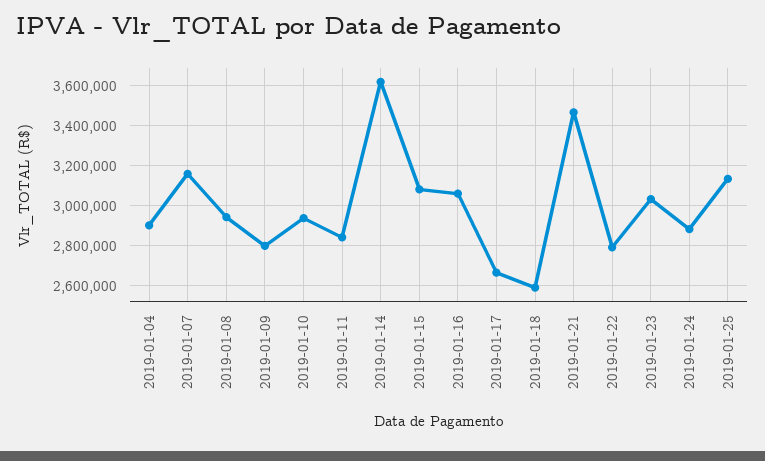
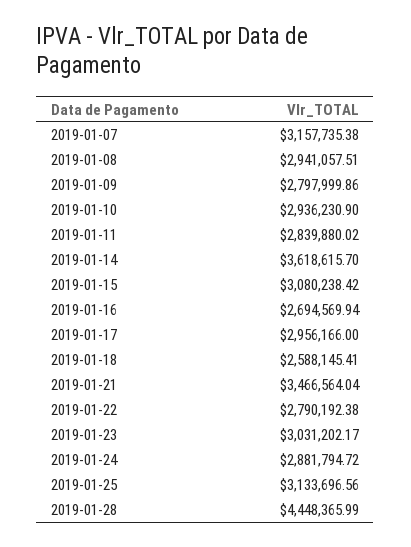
2019-01-04: 2900000 -> none
2019-01-16: 3050000 -> 2694569.94
2019-01-17: 2650000 -> 2956166
2019-01-28: none -> 4448365.99

